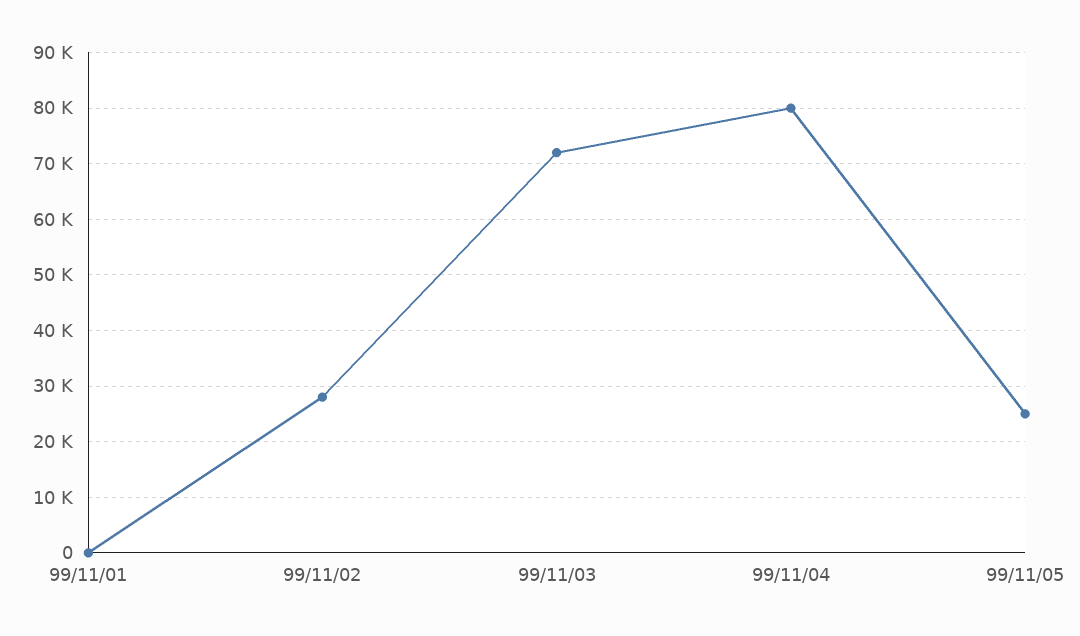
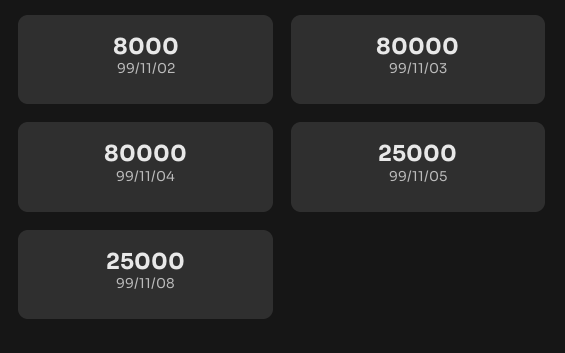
99/11/01: 0 -> none
99/11/02: 28000 -> 8000
99/11/03: 72000 -> 80000
99/11/08: none -> 25000

